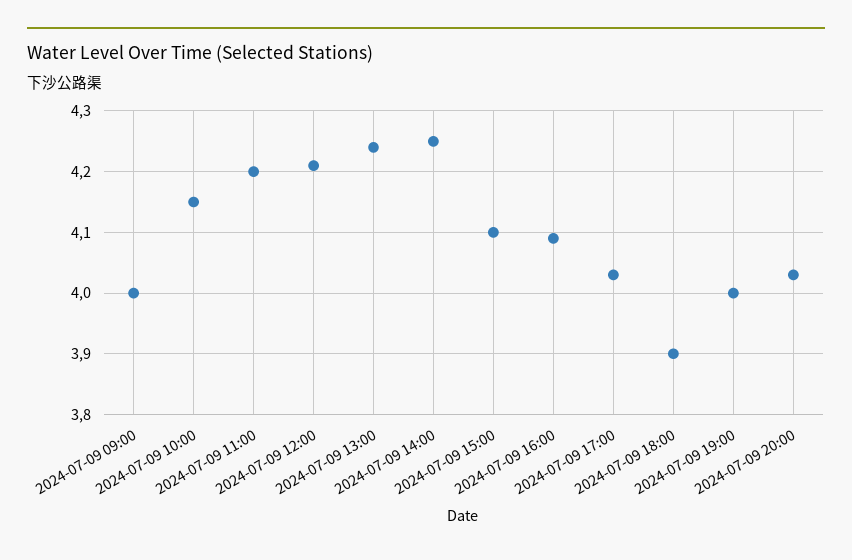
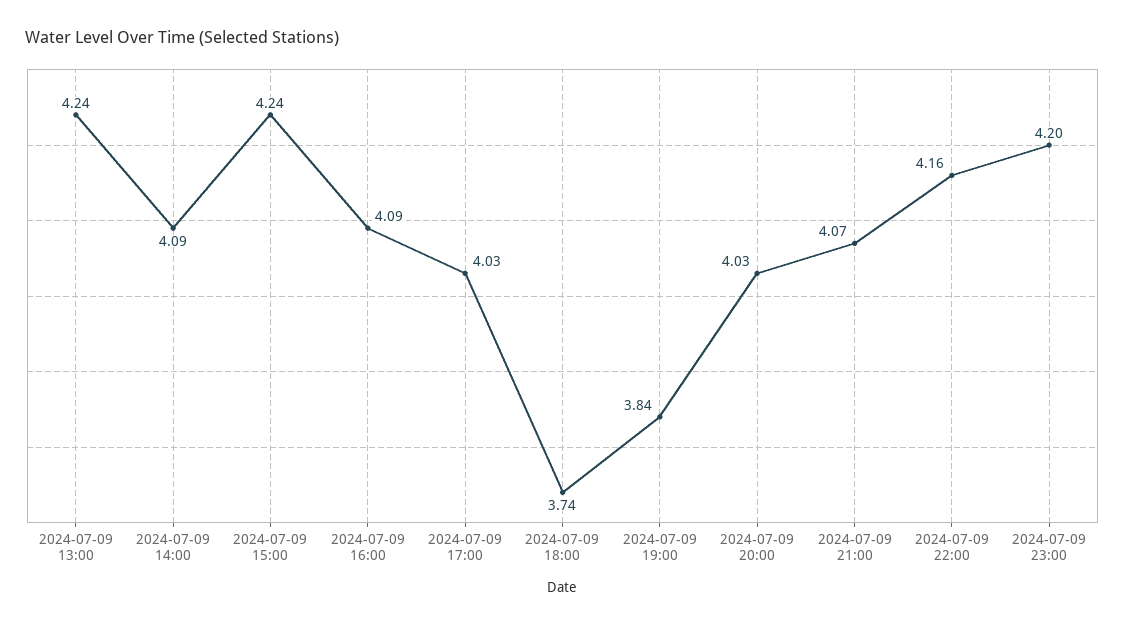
2024-07-09 09:00: 4 -> none
2024-07-09 10:00: 4.15 -> none
2024-07-09 11:00: 4.2 -> none
2024-07-09 12:00: 4.21 -> none
2024-07-09 14:00: 4.25 -> 4.09
2024-07-09 15:00: 4.1 -> 4.24
2024-07-09 18:00: 3.9 -> 3.74
2024-07-09 19:00: 4 -> 3.84
2024-07-09 21:00: none -> 4.07
2024-07-09 22:00: none -> 4.16
2024-07-09 23:00: none -> 4.2

